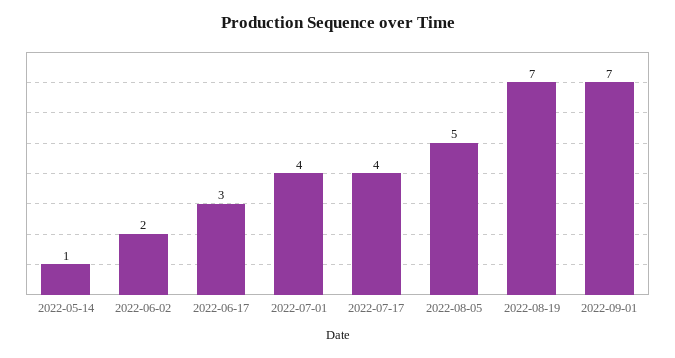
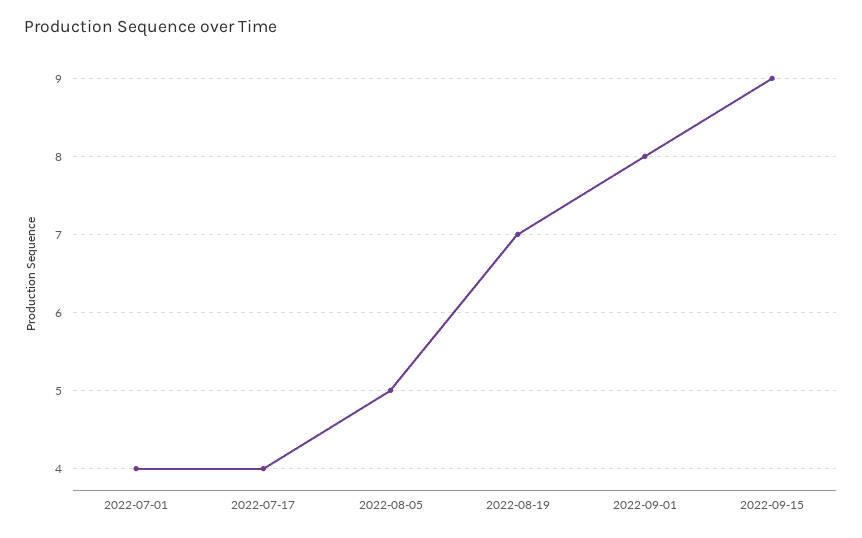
2022-05-14: 1 -> none
2022-06-02: 2 -> none
2022-06-17: 3 -> none
2022-09-01: 7 -> 8
2022-09-15: none -> 9

